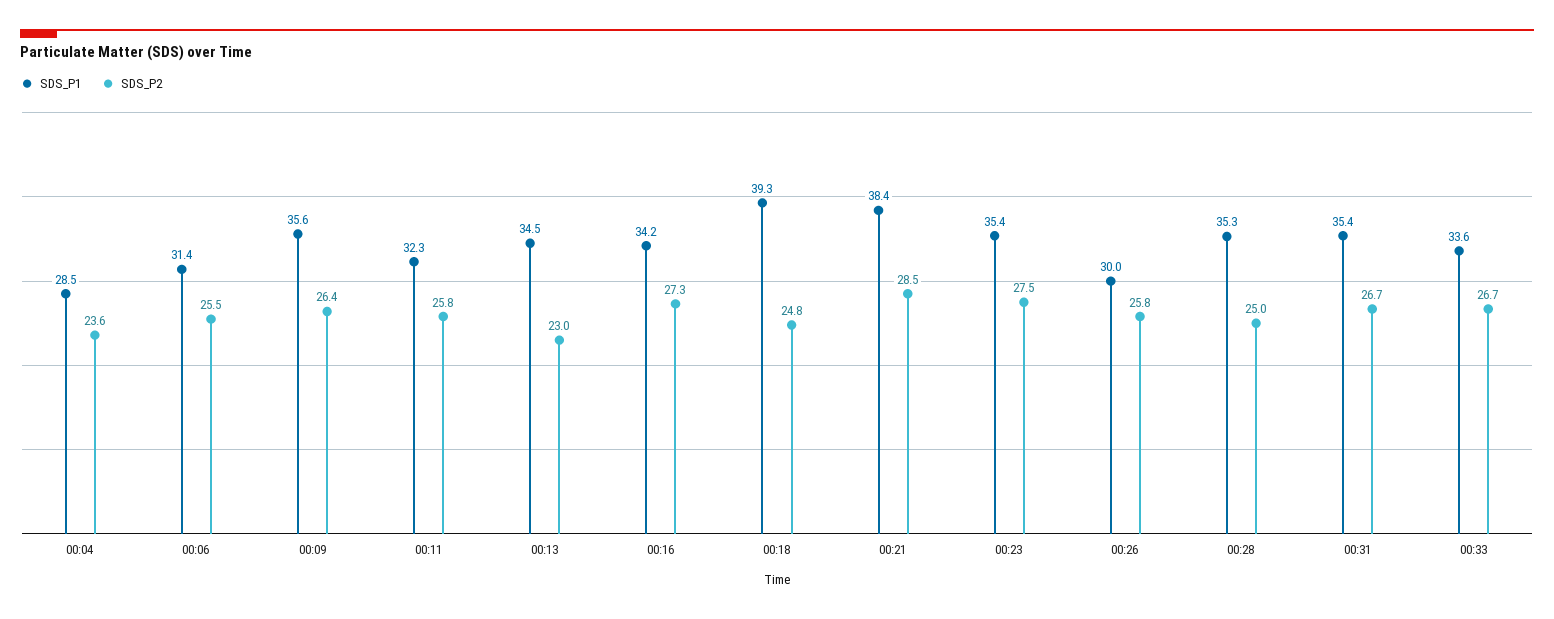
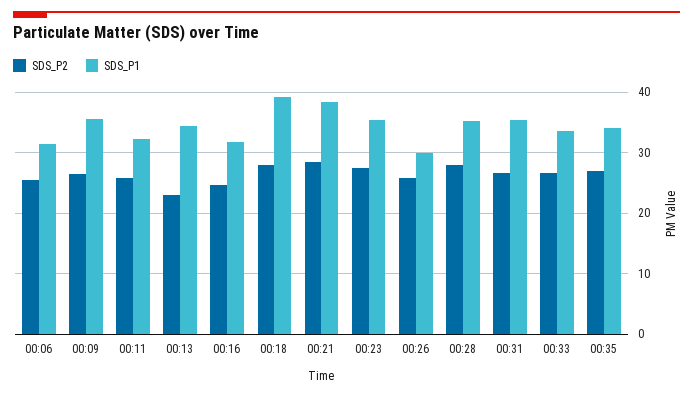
SDS_P1, 00:04: 28.5 -> none
SDS_P2, 00:04: 23.6 -> none
SDS_P1, 00:16: 34.2 -> 32
SDS_P2, 00:16: 27.3 -> 25
SDS_P2, 00:18: 24.8 -> 28
SDS_P2, 00:28: 25 -> 28
SDS_P2, 00:35: none -> 27
SDS_P1, 00:35: none -> 34

